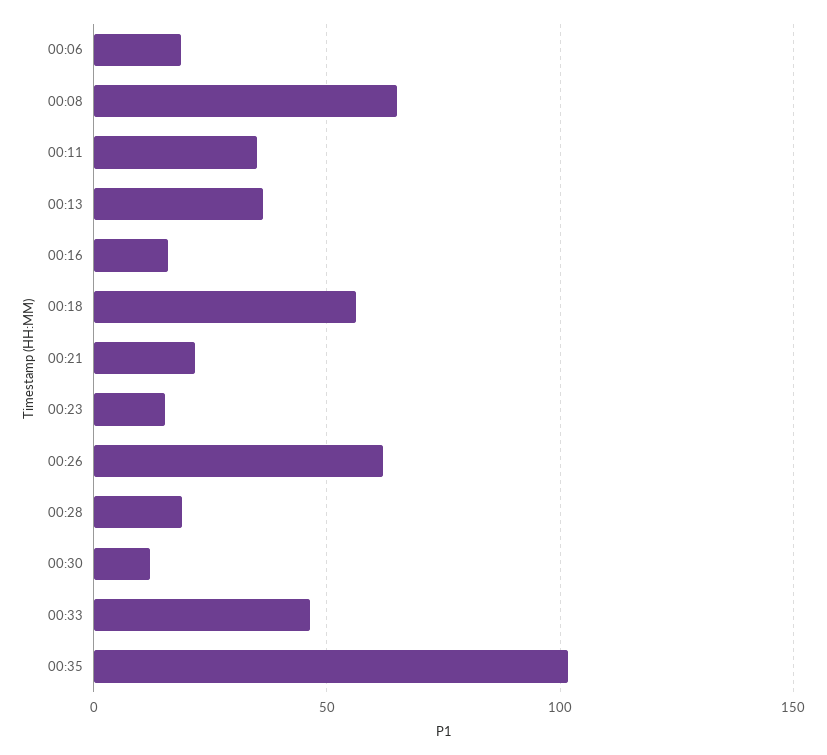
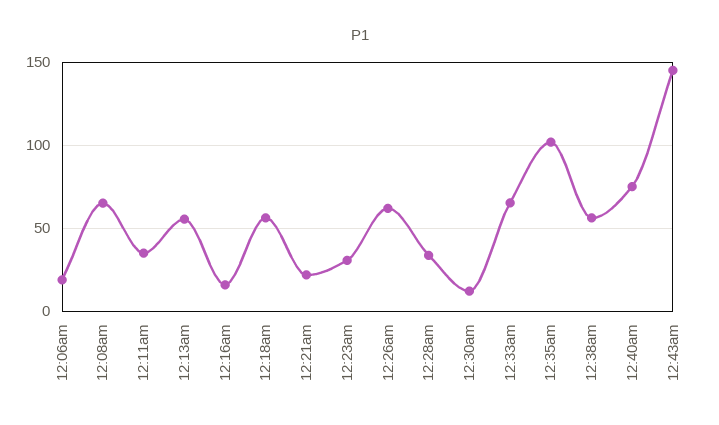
00:13: 35 -> 55
00:23: 15 -> 30
00:28: 20 -> 35
00:33: 45 -> 65
12:38am: none -> 55
12:40am: none -> 75
12:43am: none -> 145

